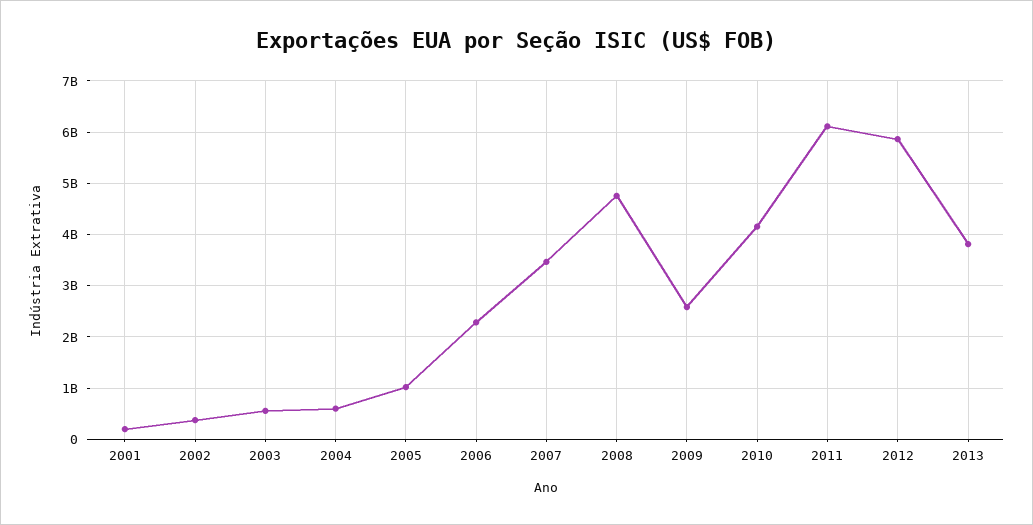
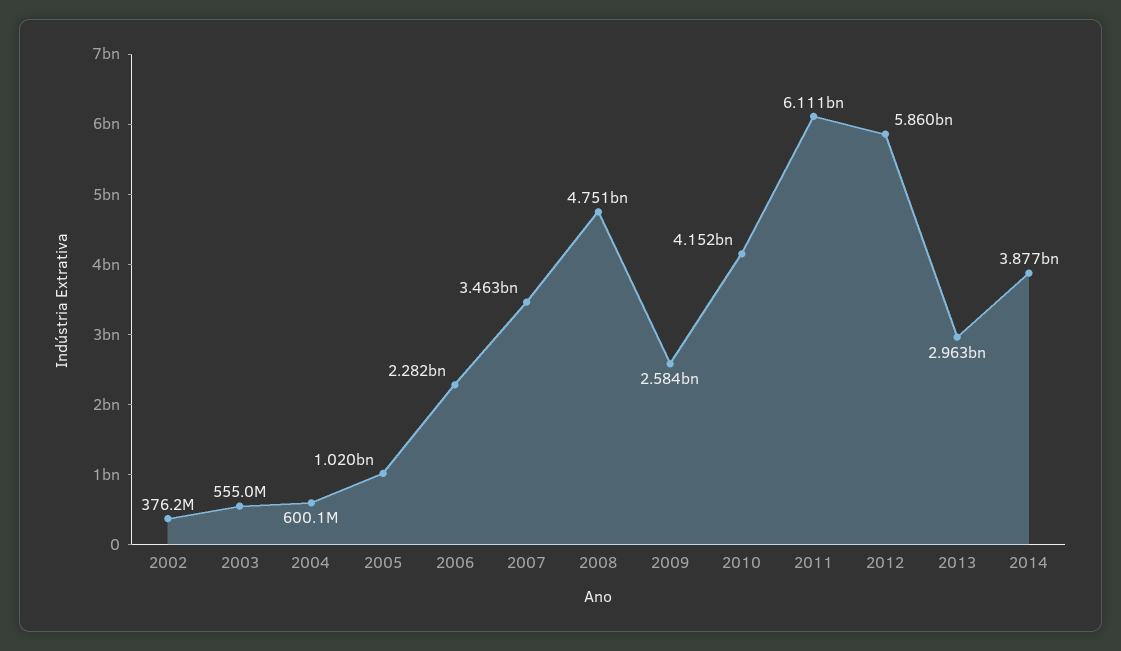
2001: 200000000 -> none
2013: 3800000000 -> 2963000000
2014: none -> 3877000000

